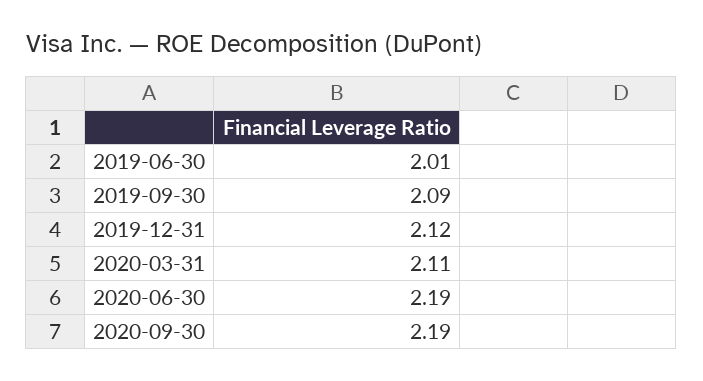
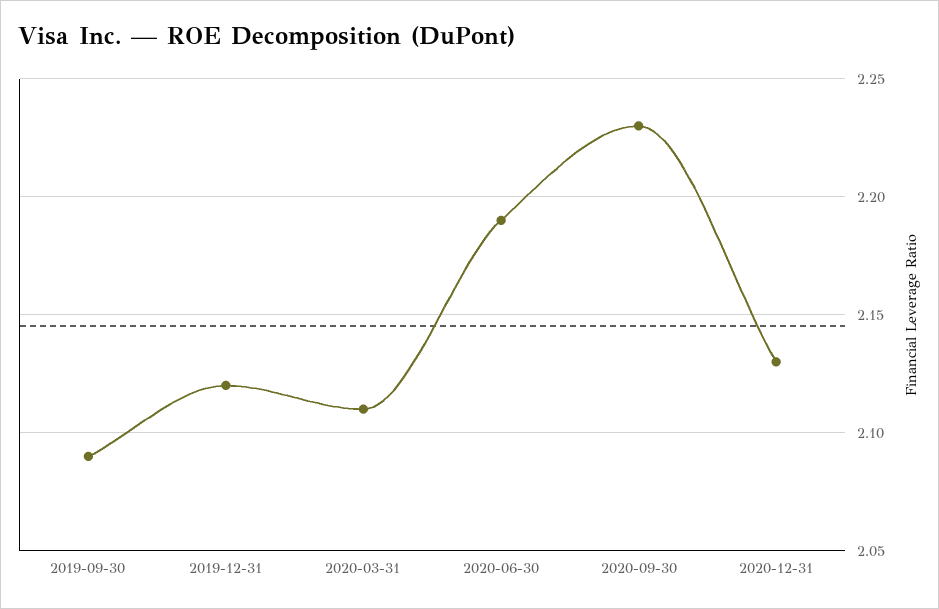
2019-06-30: 2.01 -> none
2020-09-30: 2.19 -> 2.23
2020-12-31: none -> 2.13

